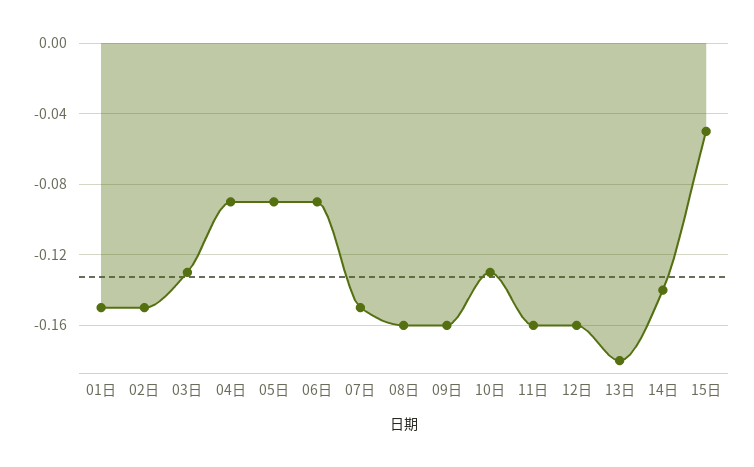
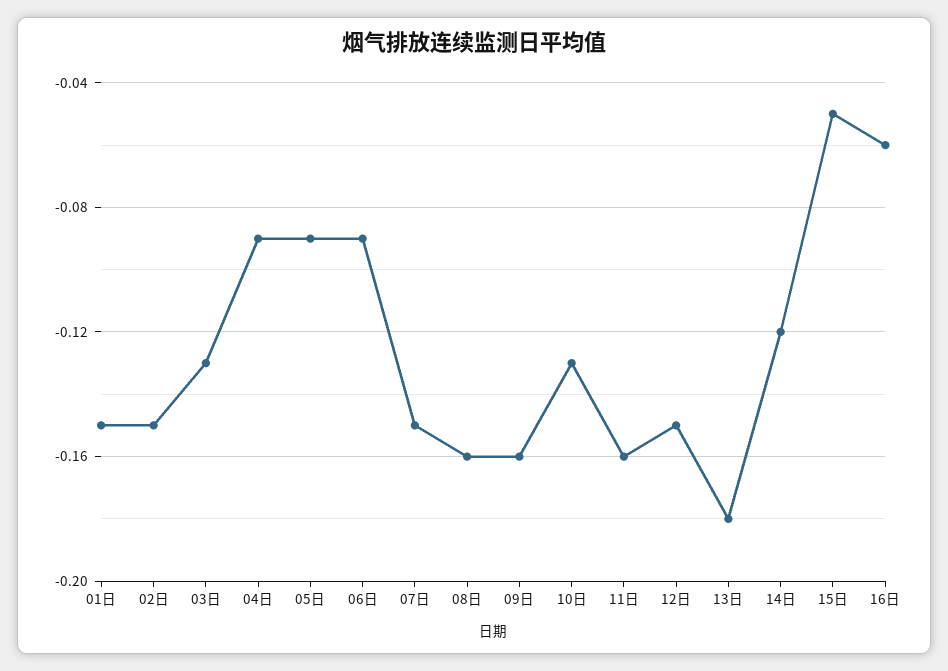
12日: -0.16 -> -0.15
14日: -0.14 -> -0.12
16日: none -> -0.06

